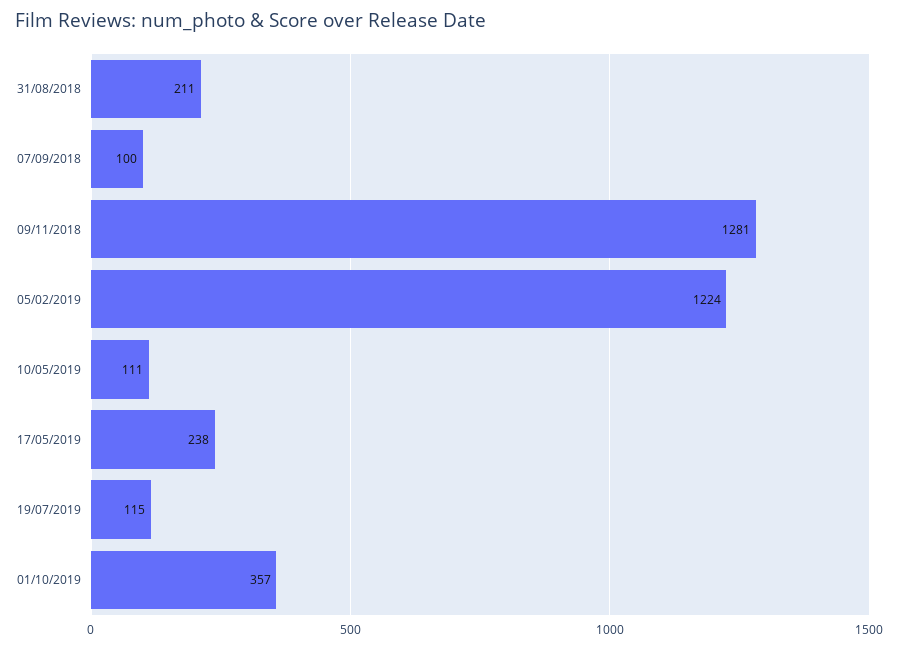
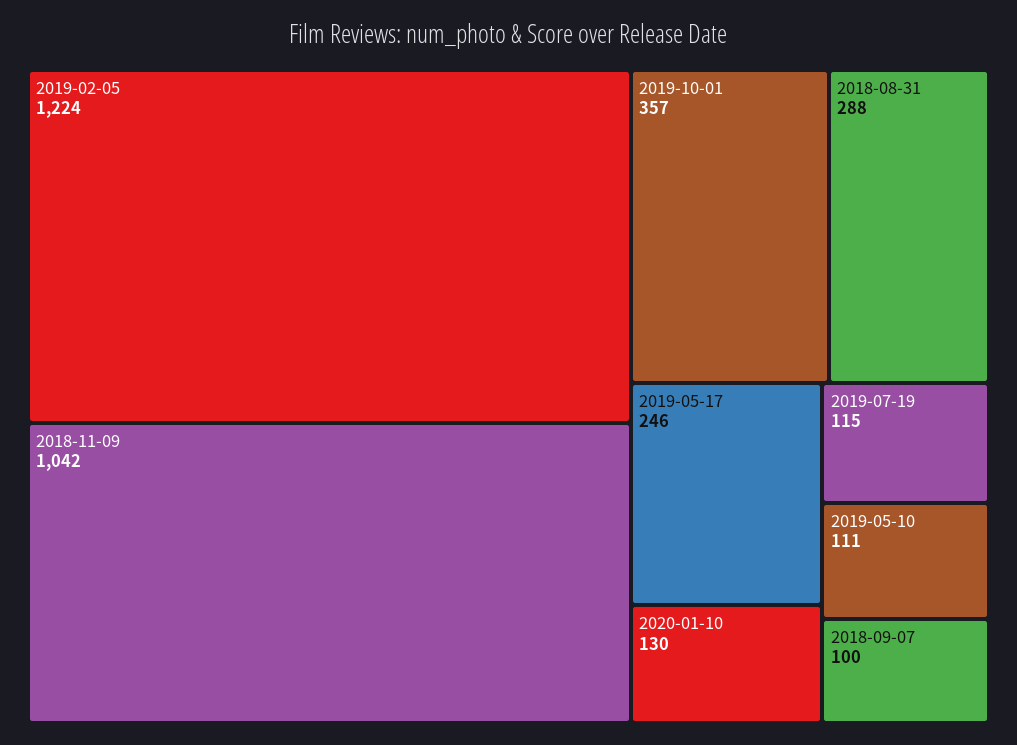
31/08/2018: 211 -> 288
09/11/2018: 1281 -> 1042
17/05/2019: 238 -> 246
2020-01-10: none -> 130

